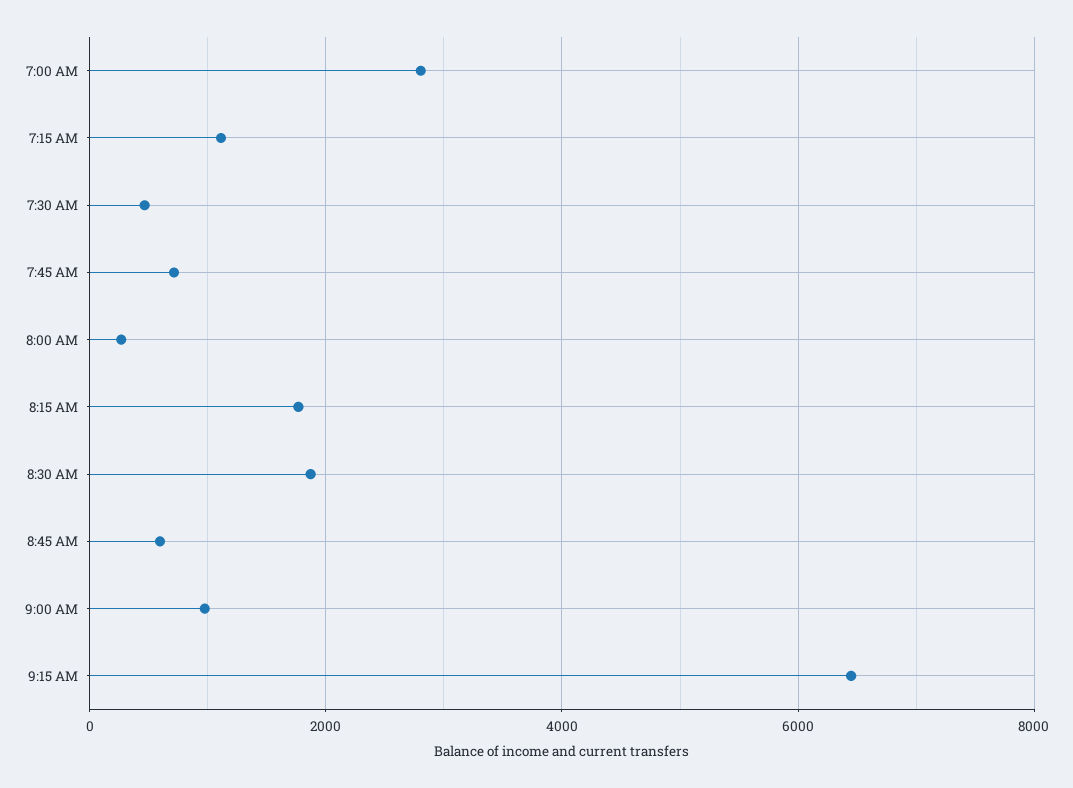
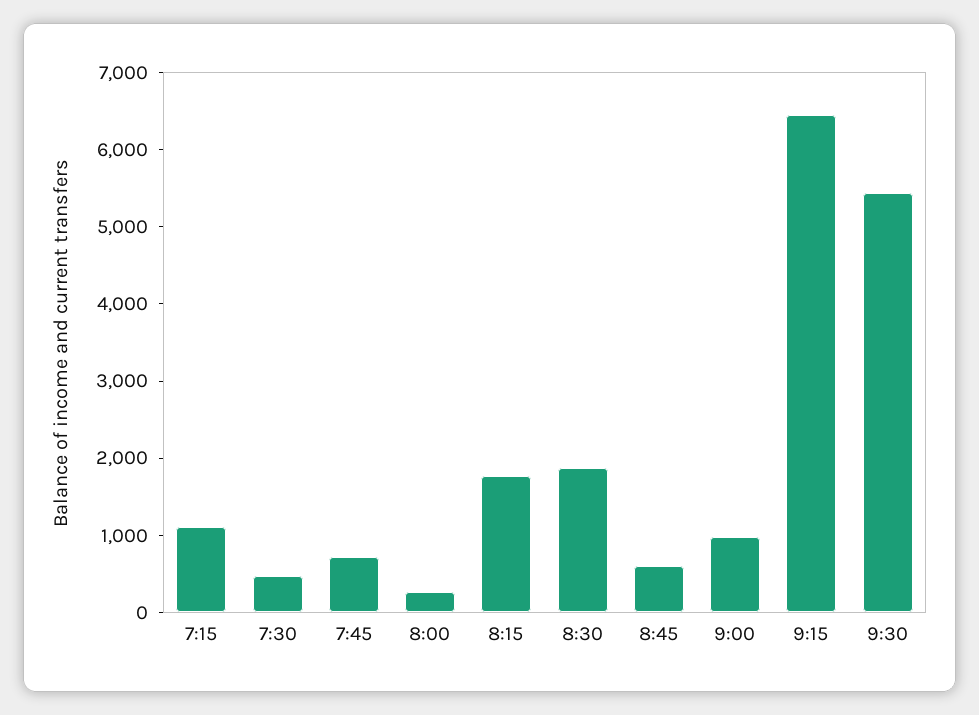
7:00 AM: 2800 -> none
9:30: none -> 5400

